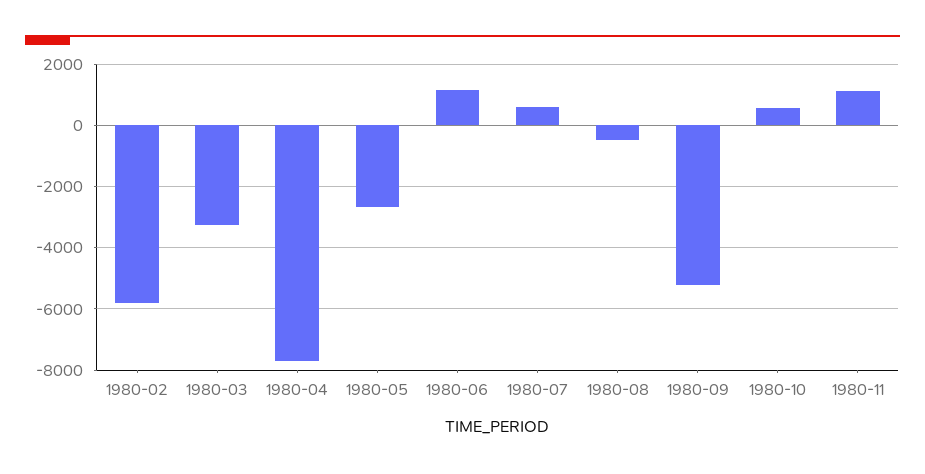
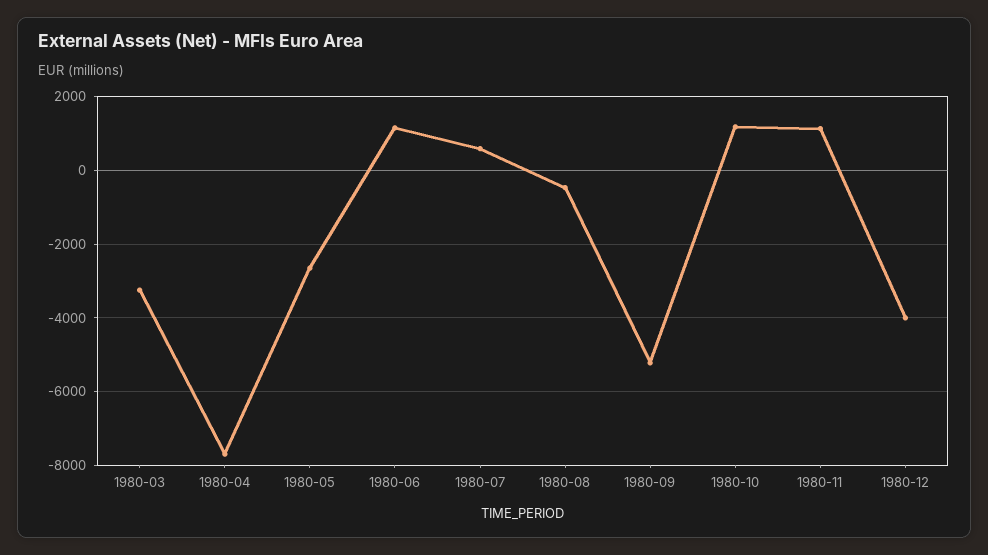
1980-02: -5800 -> none
1980-10: 600 -> 1200
1980-12: none -> -4000

